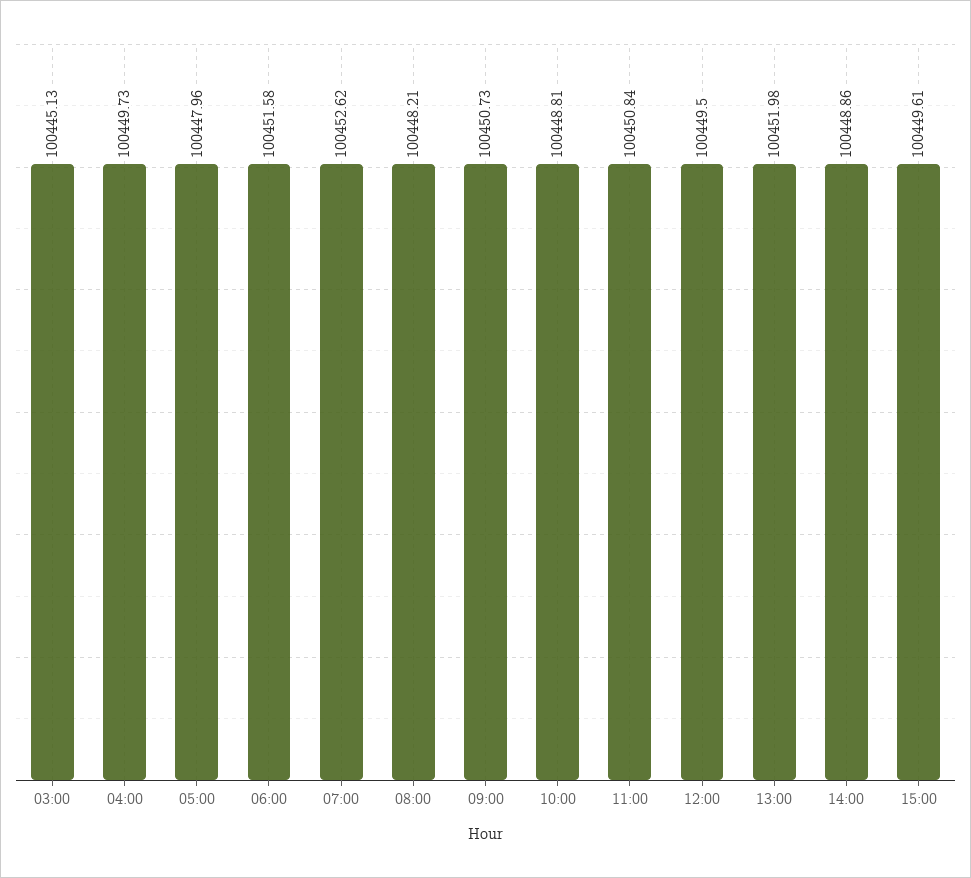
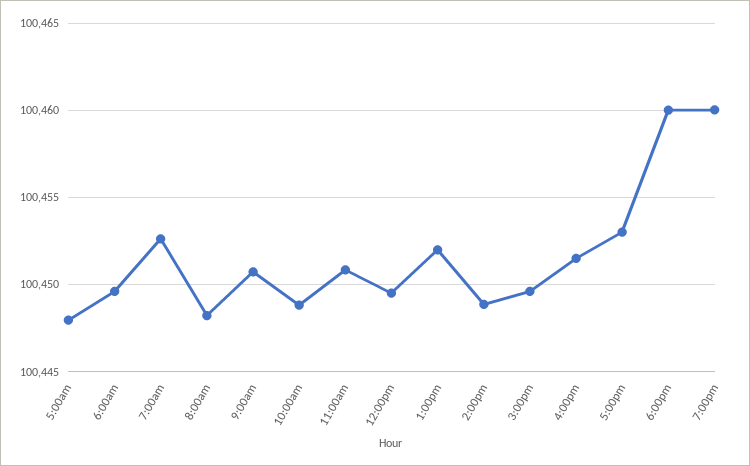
03:00: 100445.13 -> none
04:00: 100449.73 -> none
06:00: 100451.58 -> 100449.5
4:00pm: none -> 100451.5
5:00pm: none -> 100453
6:00pm: none -> 100460
7:00pm: none -> 100460

